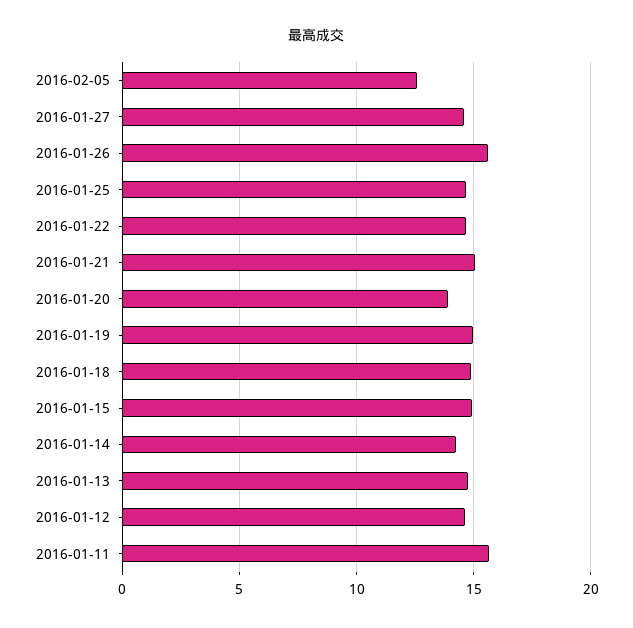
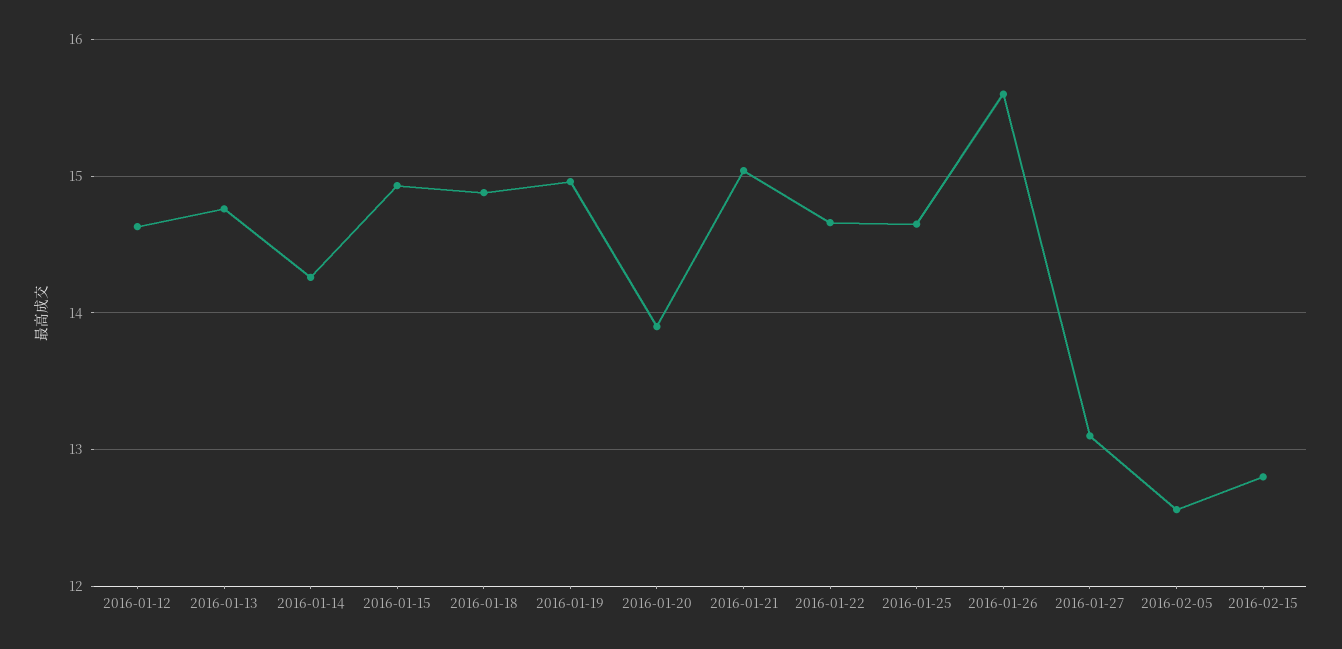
2016-01-27: 14.5 -> 13.1
2016-01-11: 15.5 -> none
2016-02-15: none -> 12.8

